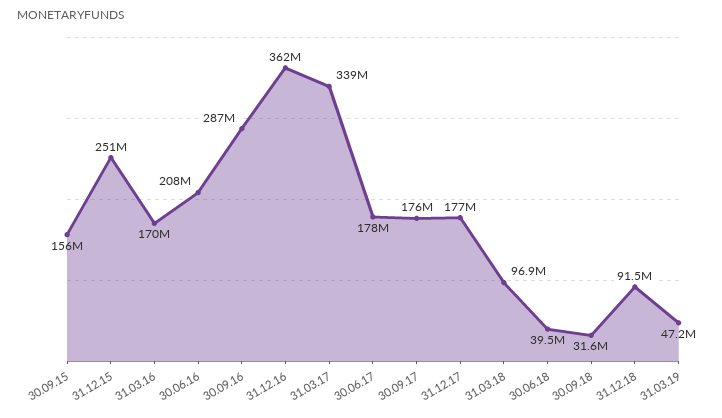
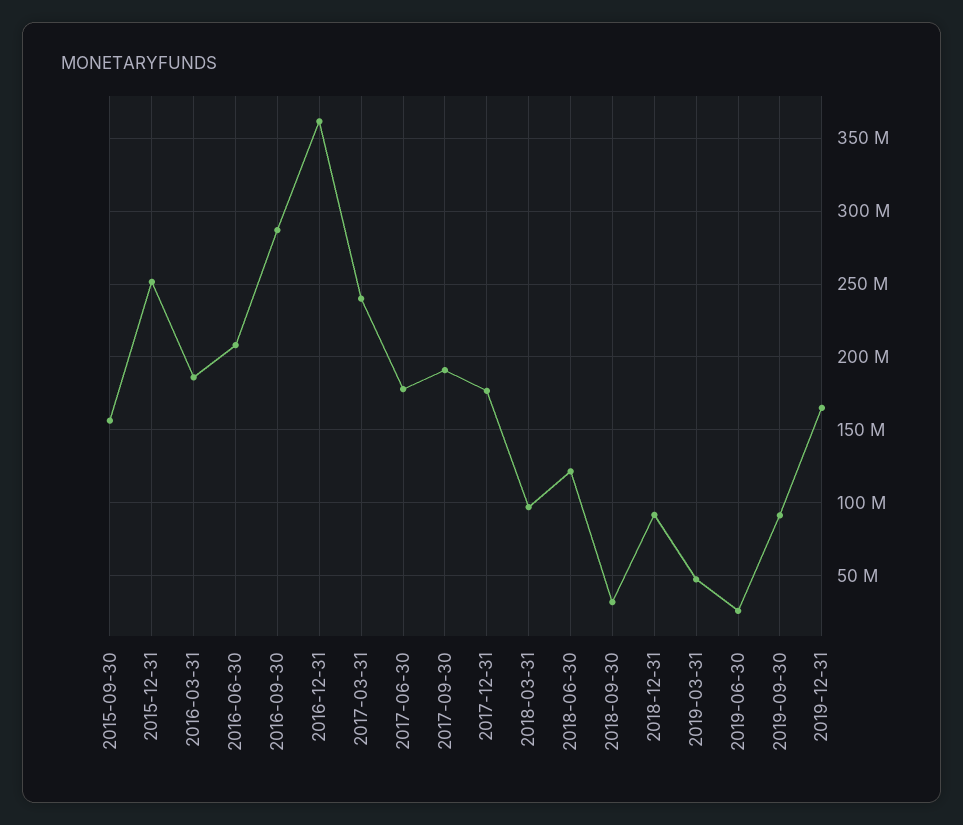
31.03.16: 170000000 -> 185000000
31.03.17: 339000000 -> 240000000
30.09.17: 176000000 -> 190000000
30.06.18: 39500000 -> 120000000
2019-06-30: none -> 25000000
2019-09-30: none -> 90000000
2019-12-31: none -> 165000000

